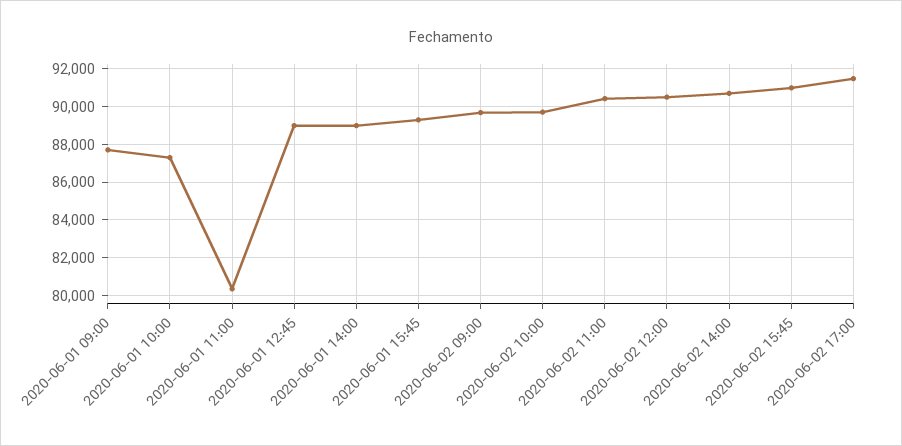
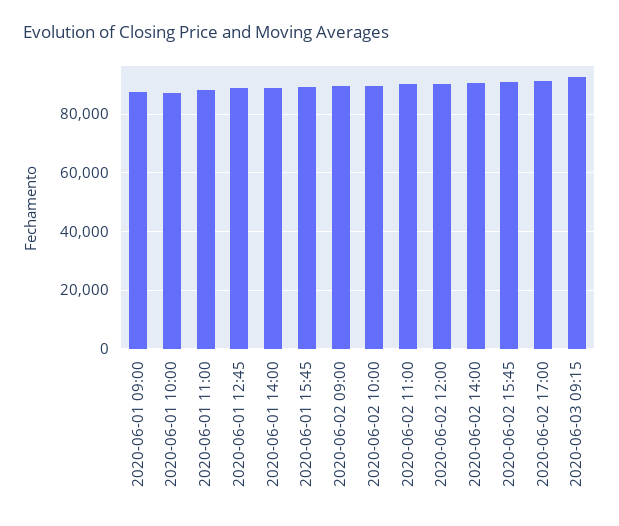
2020-06-01 11:00: 80500 -> 87500
2020-06-03 09:15: none -> 92500

